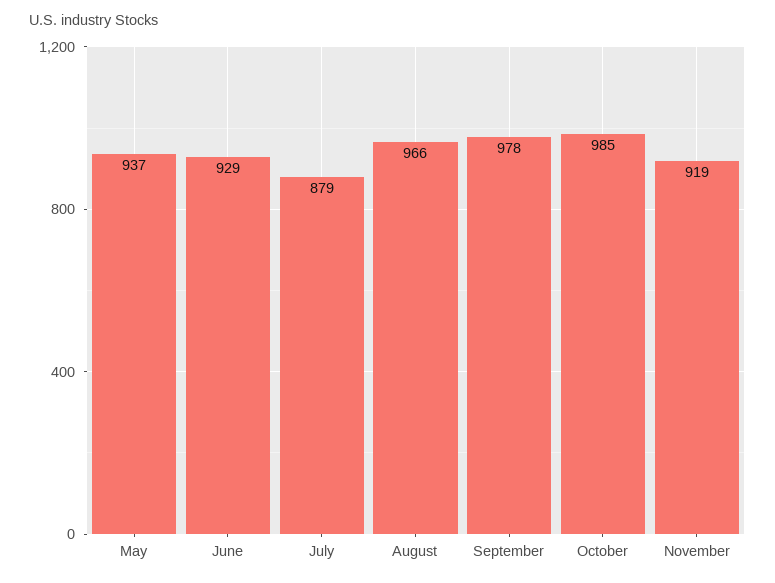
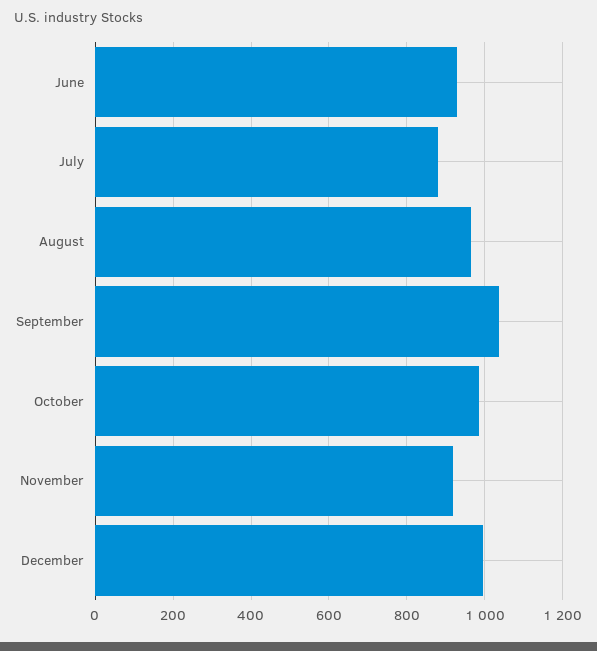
May: 937 -> none
September: 978 -> 1040
December: none -> 1000

